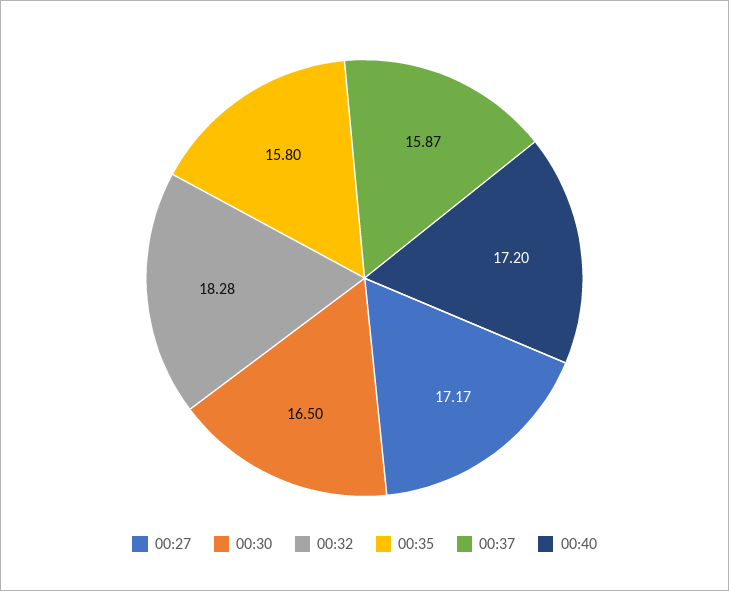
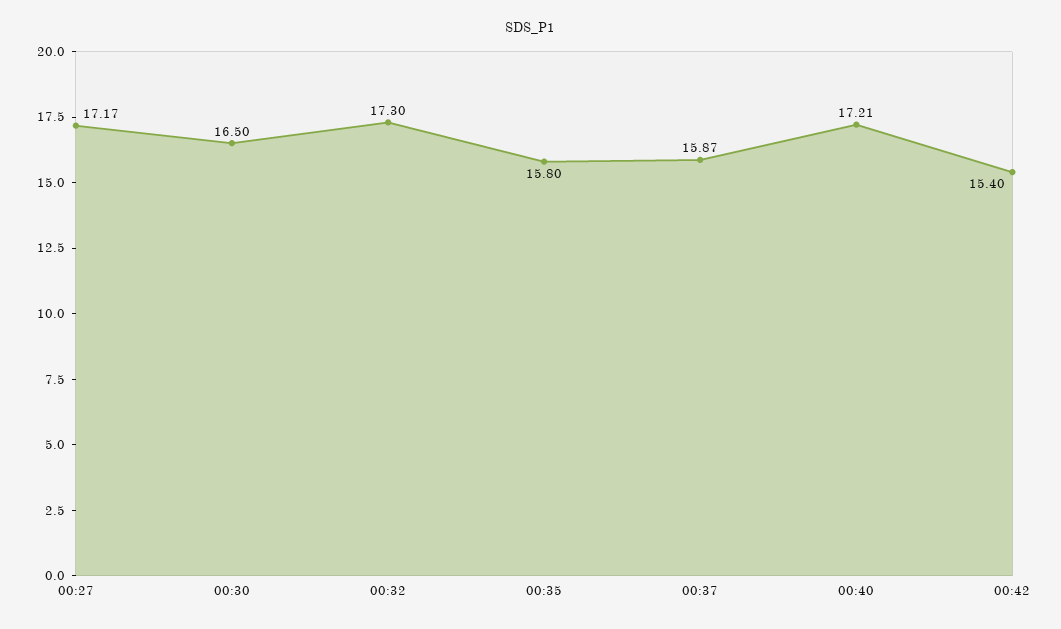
00:32: 18.28 -> 17.3
00:40: 17.2 -> 17.21
00:42: none -> 15.4

